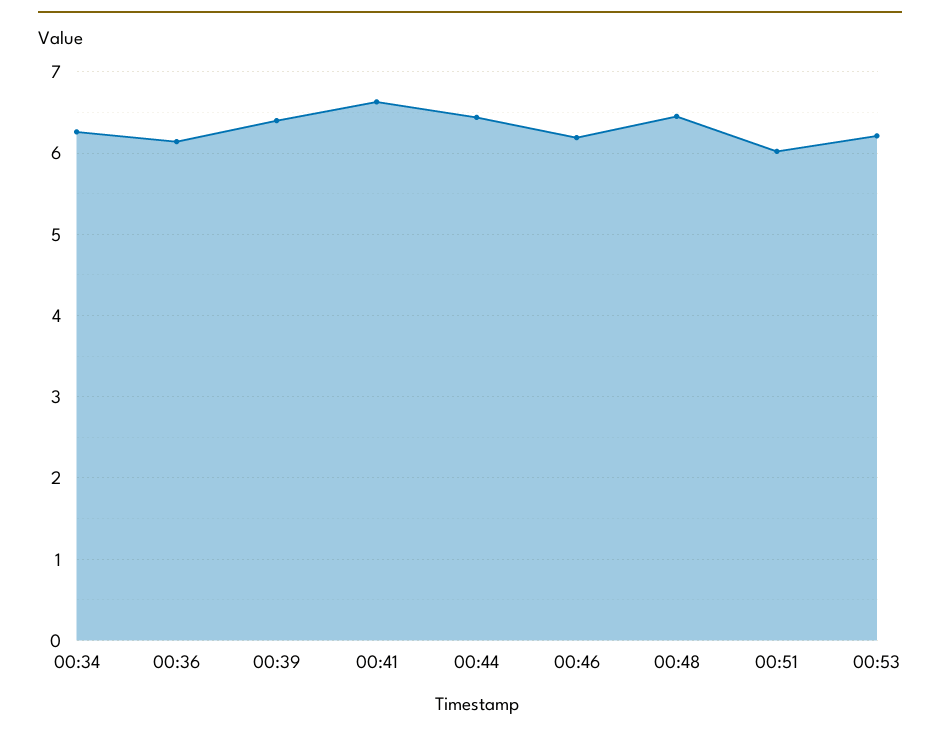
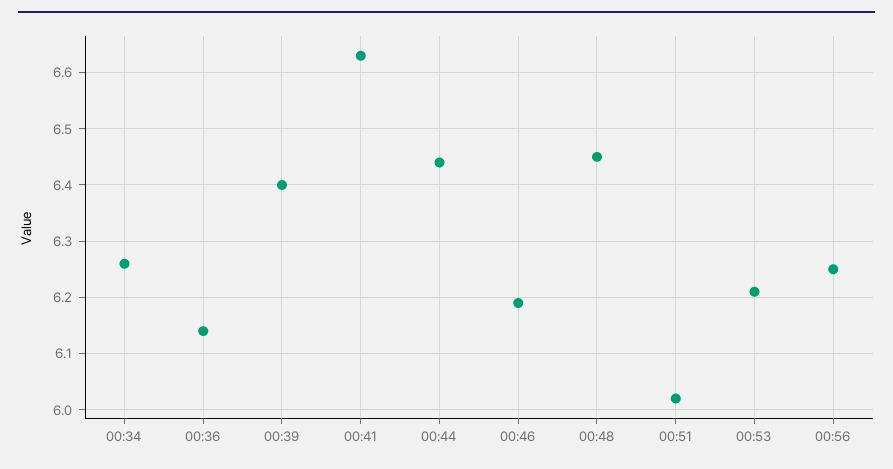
00:56: none -> 6.25

